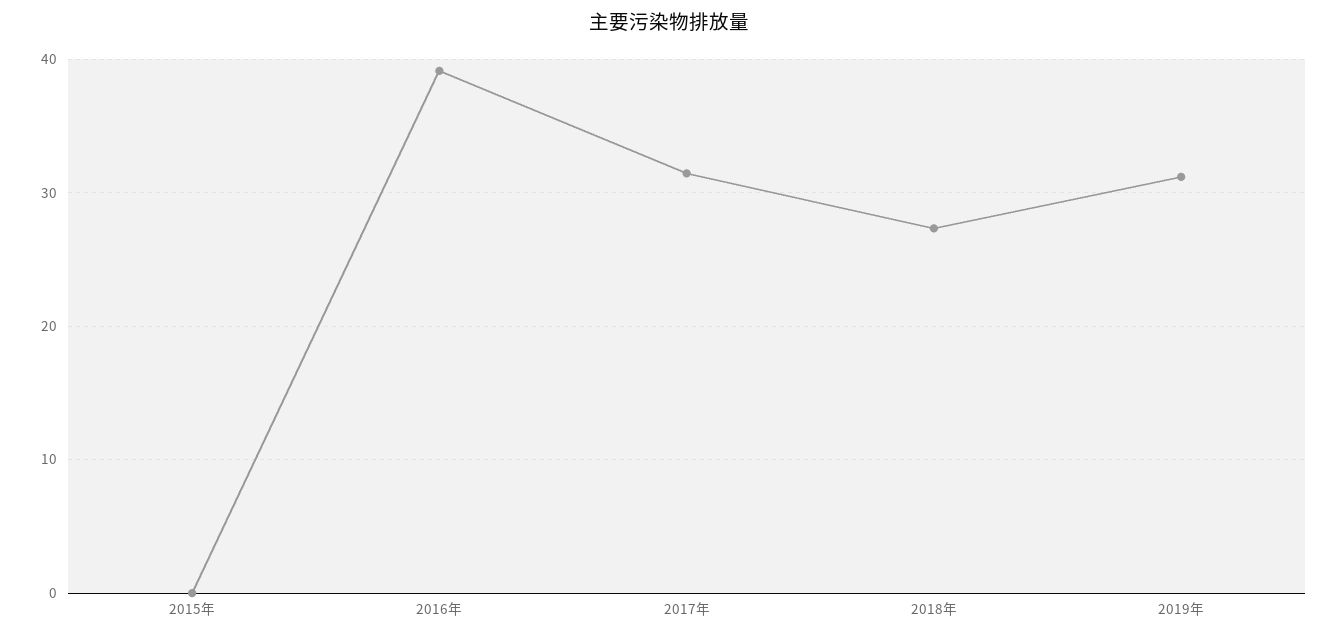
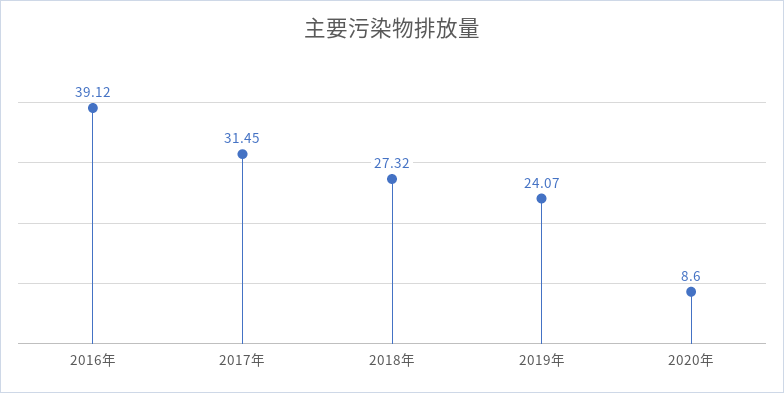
2015年: 0 -> none
2019年: 31 -> 24.07
2020年: none -> 8.6

